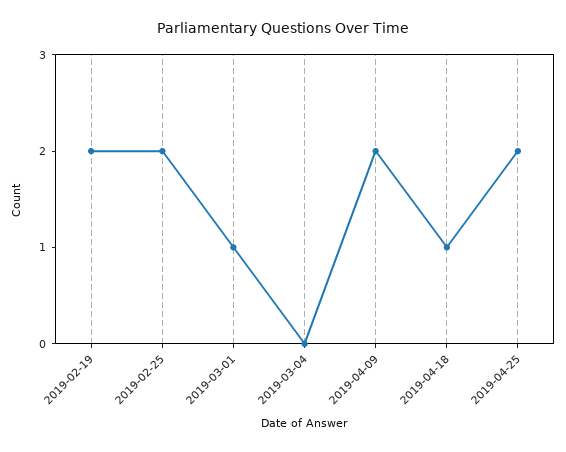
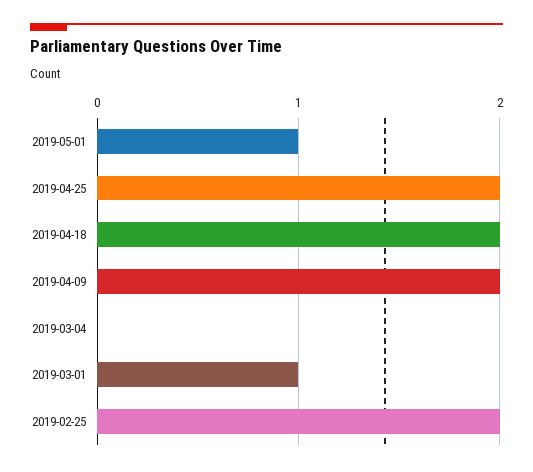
2019-02-19: 2 -> none
2019-04-18: 1 -> 2
2019-05-01: none -> 1

